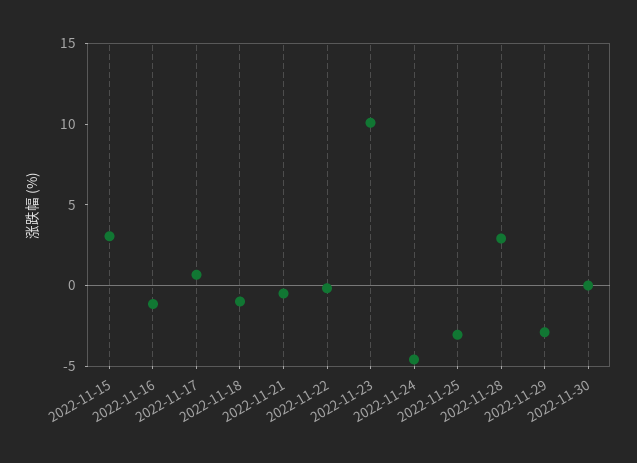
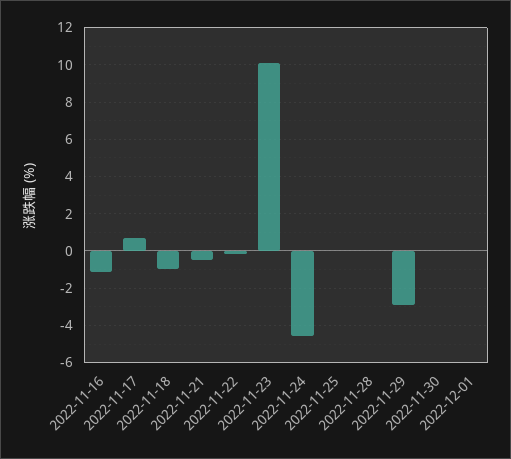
2022-11-15: 3 -> none
2022-11-25: -3 -> 0
2022-11-28: 3 -> 0
2022-12-01: none -> 0

